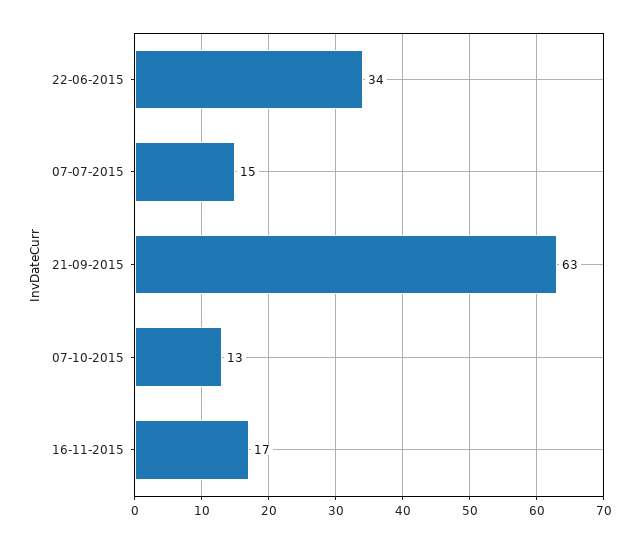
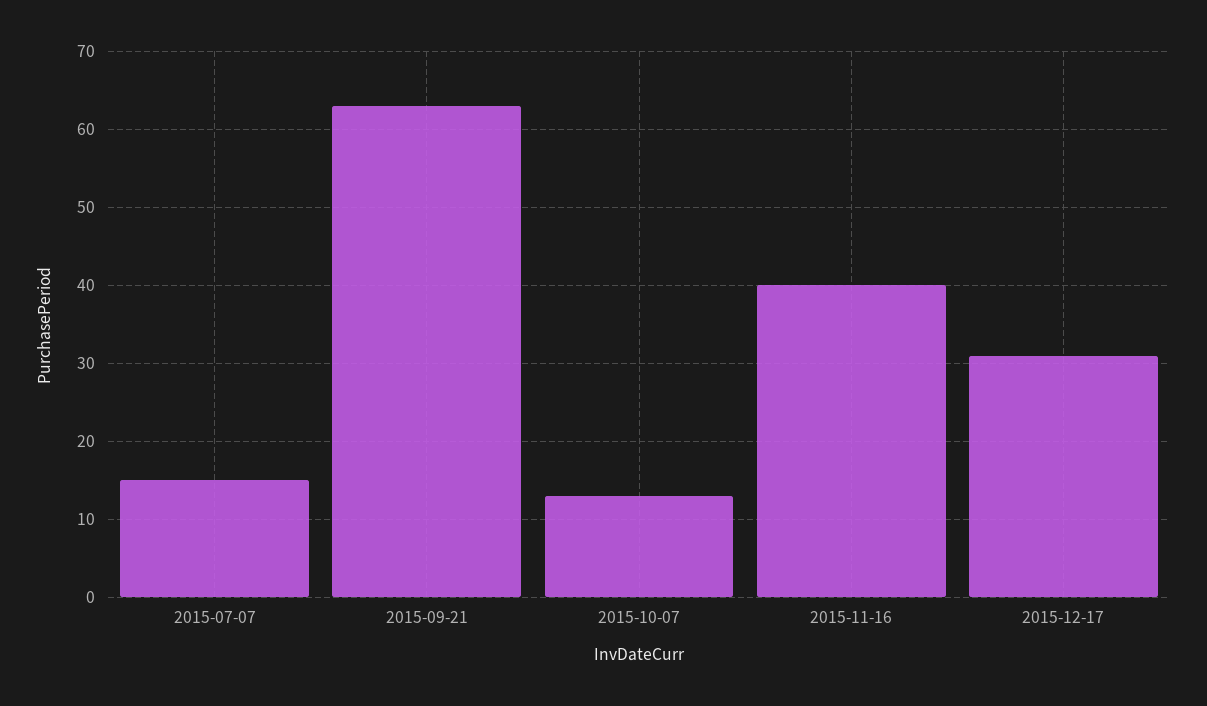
22-06-2015: 34 -> none
16-11-2015: 17 -> 40
2015-12-17: none -> 31

